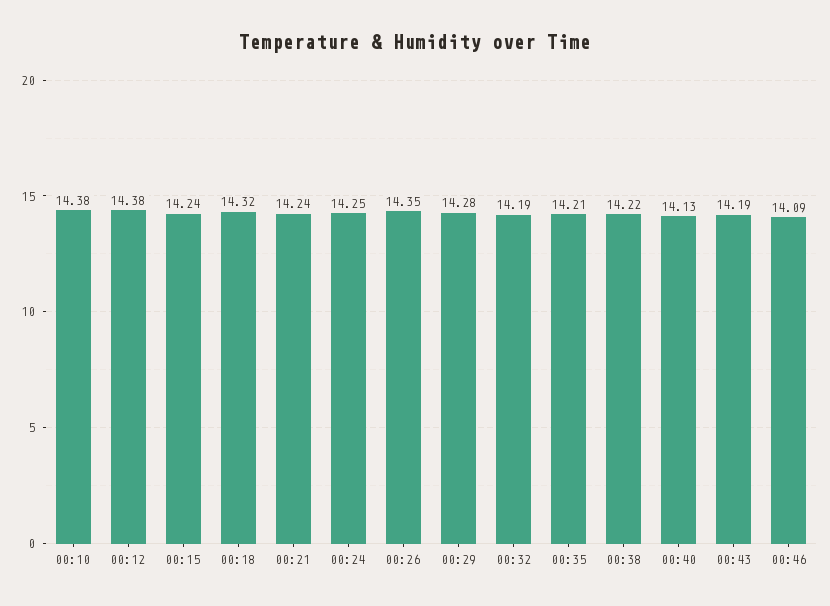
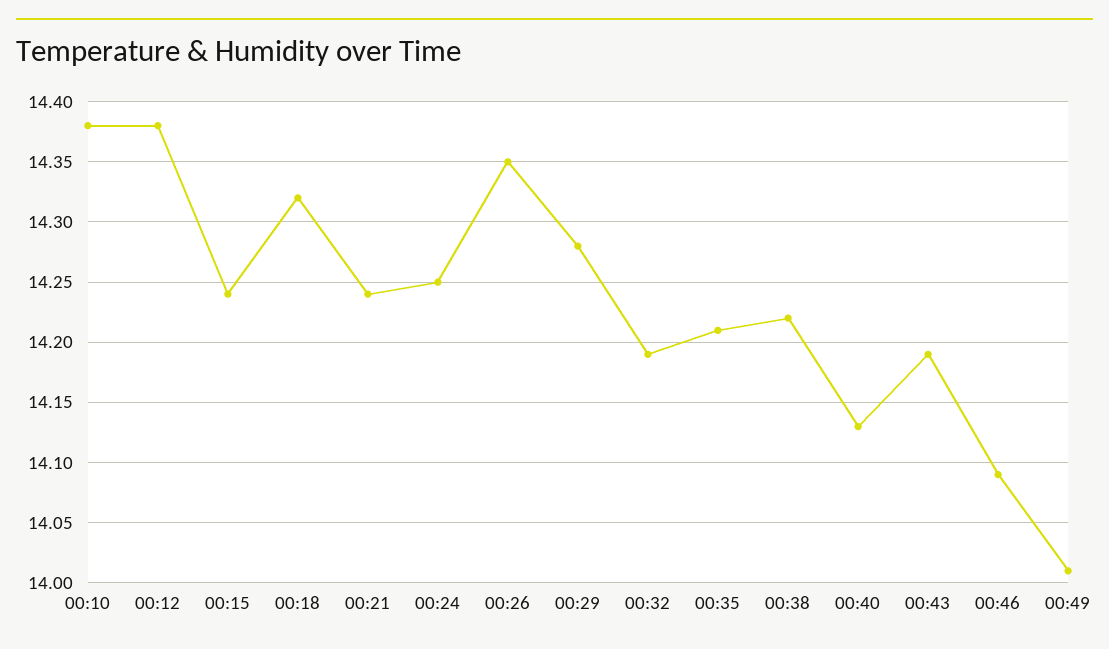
00:49: none -> 14.01

